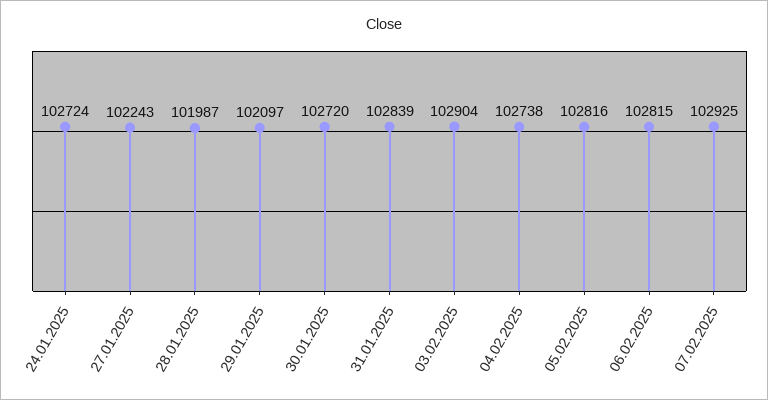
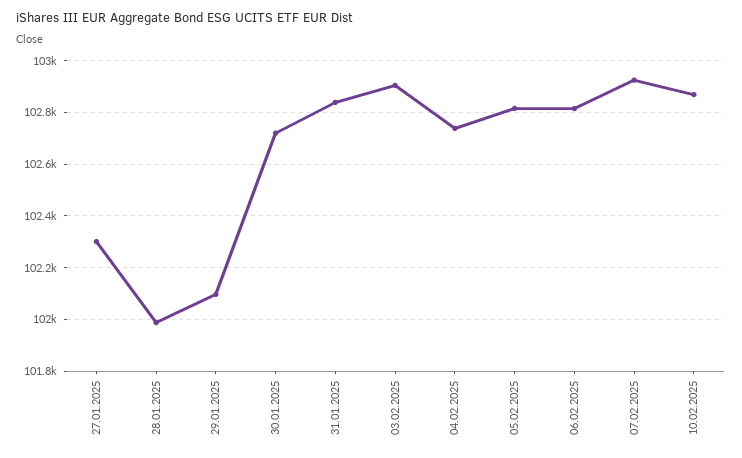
24.01.2025: 102724 -> none
27.01.2025: 102243 -> 102300
10.02.2025: none -> 102875

